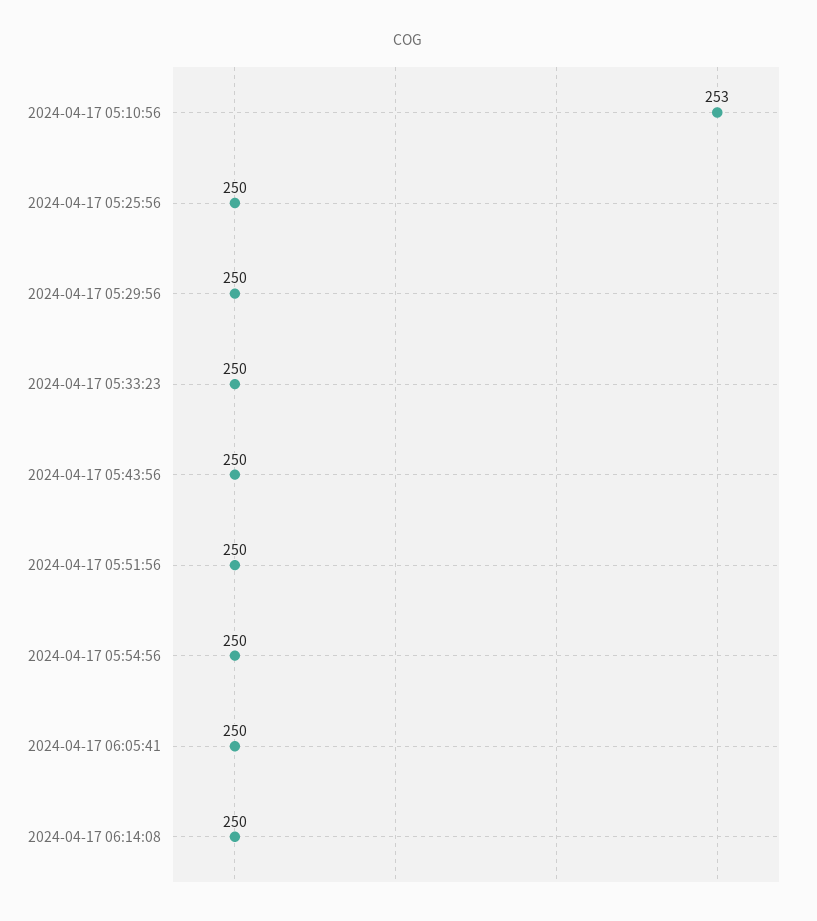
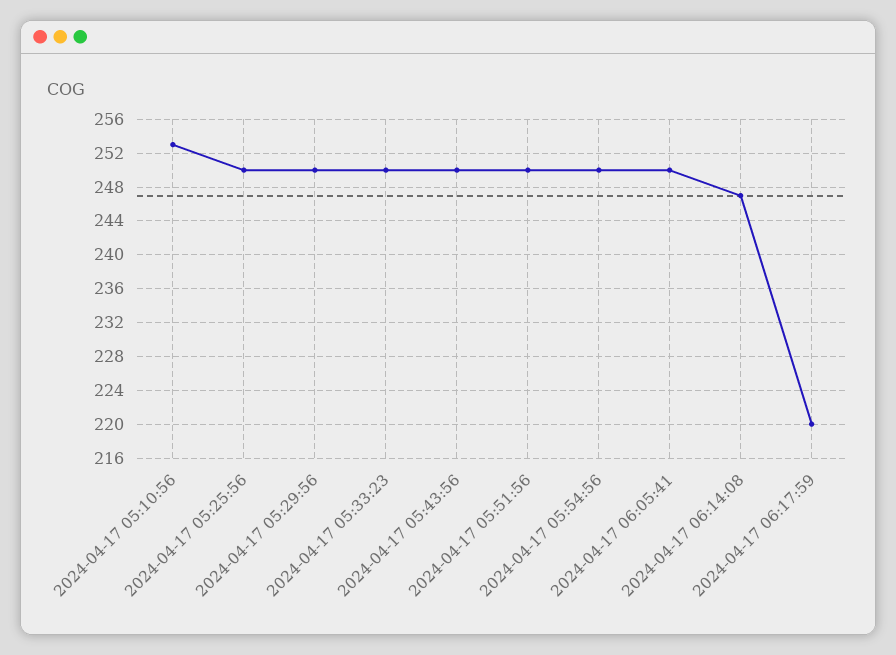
2024-04-17 06:14:08: 250 -> 247
2024-04-17 06:17:59: none -> 220

